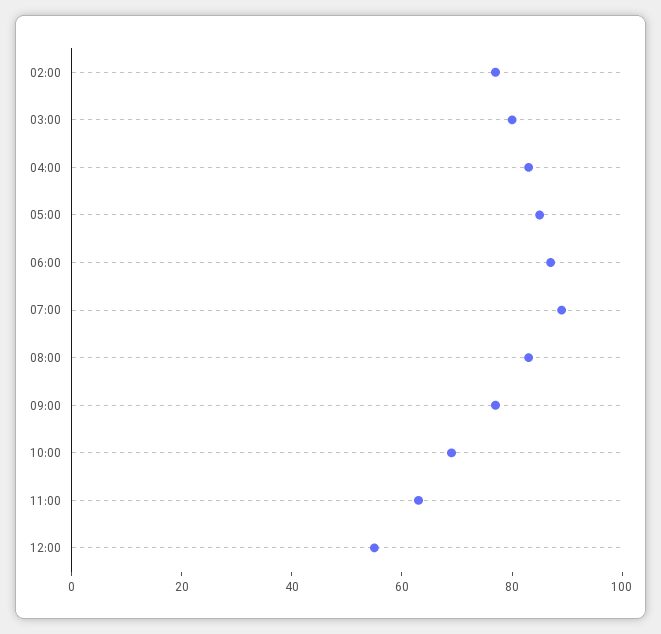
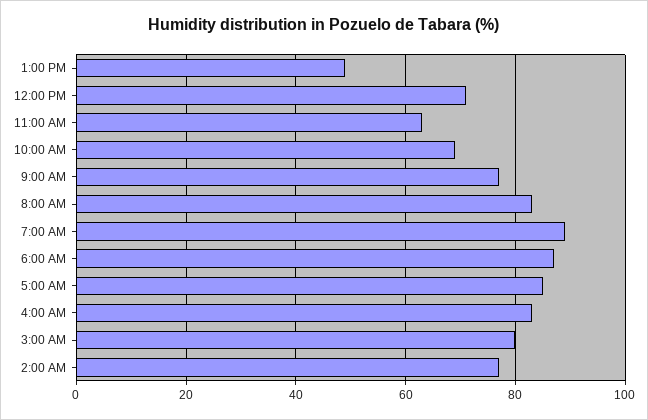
12:00: 55 -> 70
1:00 PM: none -> 50

